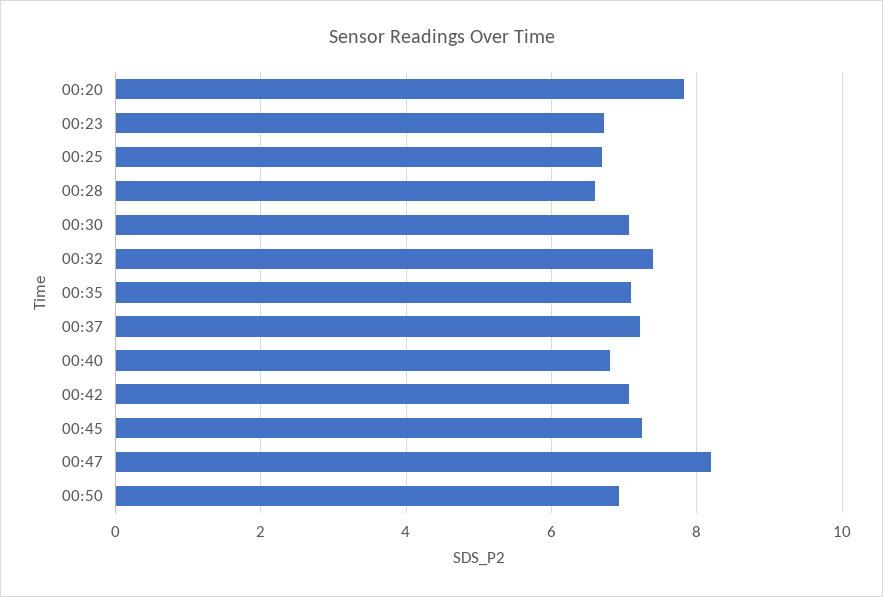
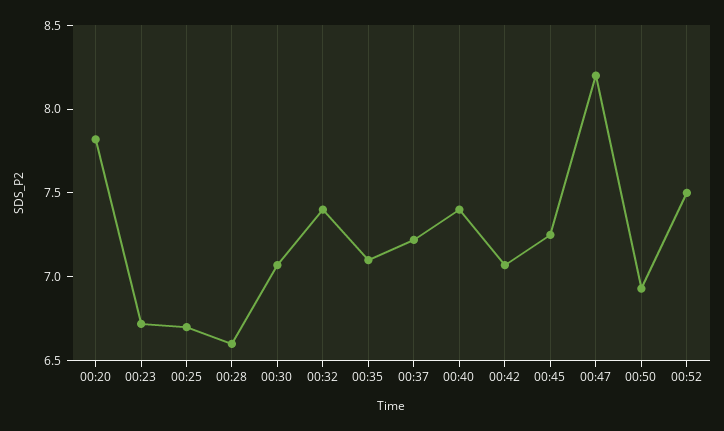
00:40: 6.8 -> 7.4
00:52: none -> 7.5

